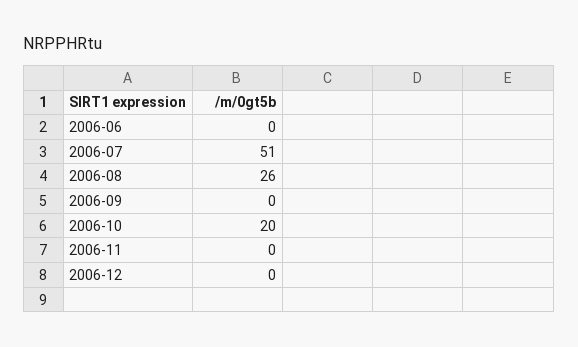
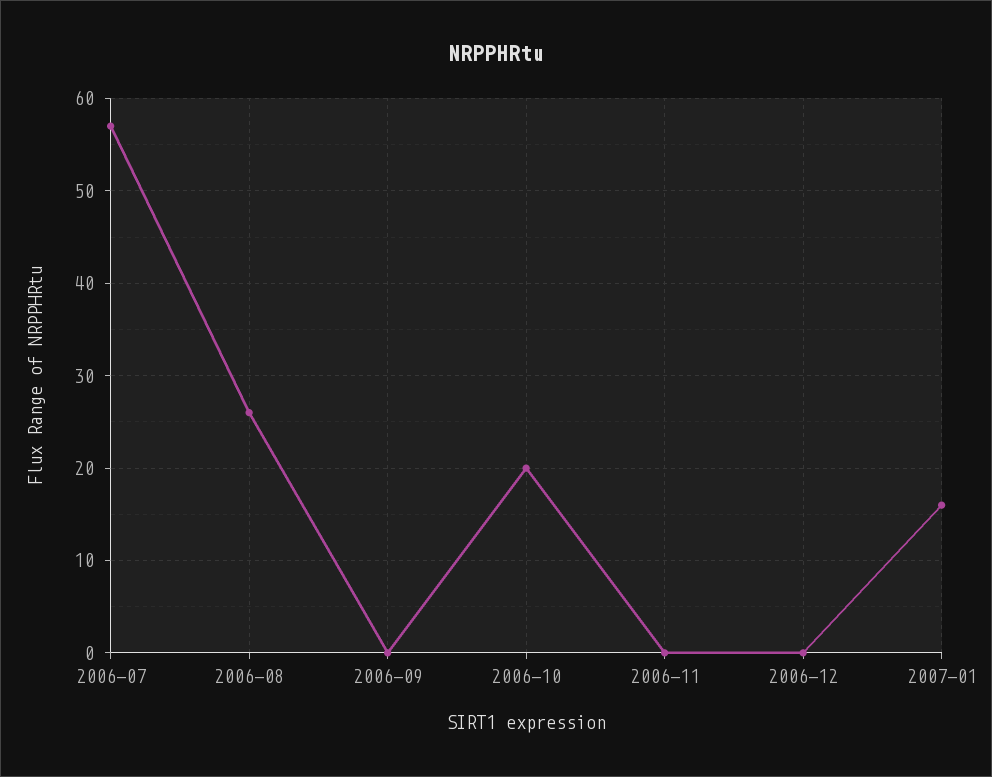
2006-06: 0 -> none
2006-07: 51 -> 57
2007-01: none -> 16

